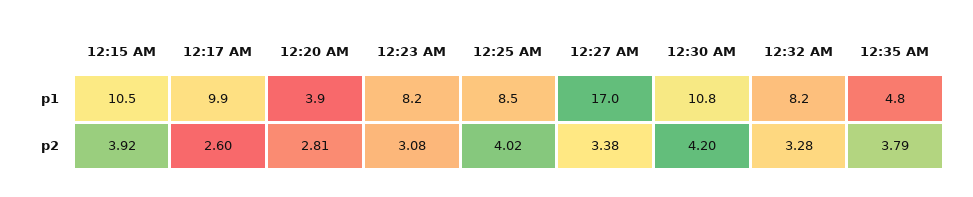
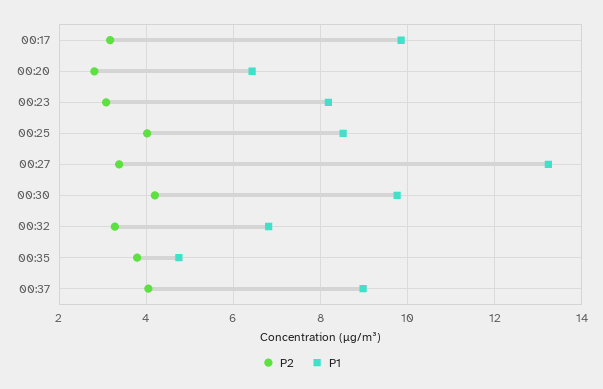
p1, 12:15 AM: 10.5 -> none
p1, 12:20 AM: 3.9 -> 6.4
p1, 12:27 AM: 17 -> 13.2
p1, 12:30 AM: 10.8 -> 9.8
p1, 12:32 AM: 8.2 -> 6.8
p2, 12:15 AM: 3.92 -> none
p2, 12:17 AM: 2.6 -> 3.2
p2, 00:37: none -> 4
p1, 00:37: none -> 9

